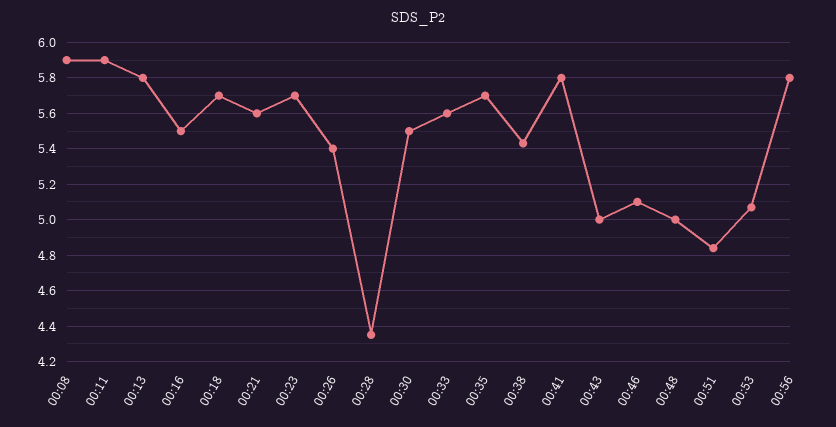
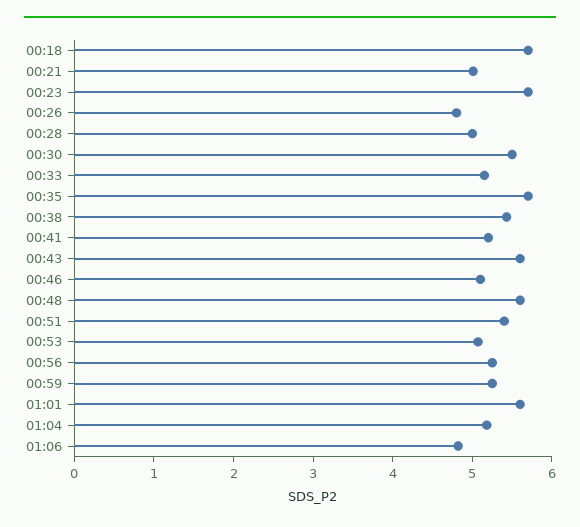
00:08: 5.9 -> none
00:11: 5.9 -> none
00:13: 5.8 -> none
00:16: 5.5 -> none
00:21: 5.6 -> 5
00:26: 5.4 -> 4.8
00:28: 4.35 -> 5
00:33: 5.6 -> 5.2
00:41: 5.8 -> 5.2
00:43: 5 -> 5.6
00:48: 5 -> 5.6
00:51: 4.85 -> 5.4
00:56: 5.8 -> 5.2
00:59: none -> 5.2
01:01: none -> 5.6
01:04: none -> 5.2
01:06: none -> 4.8

